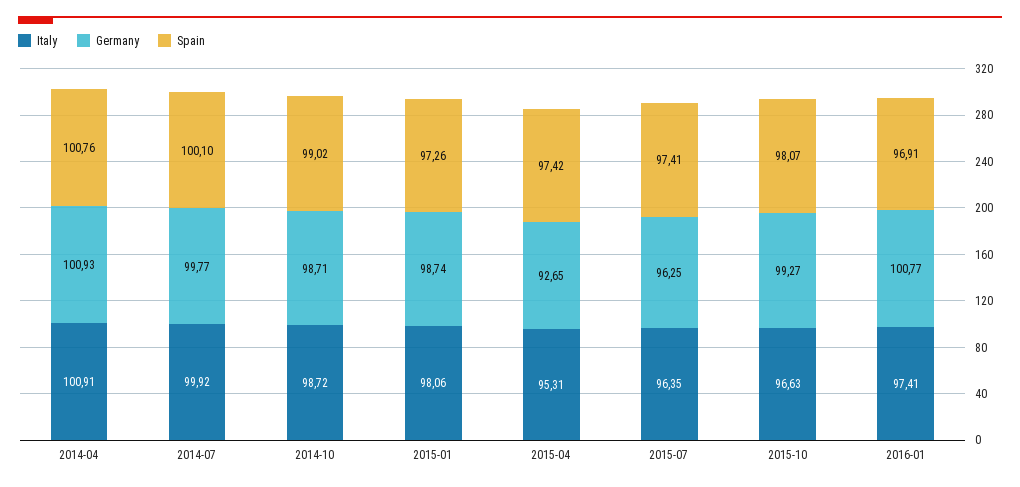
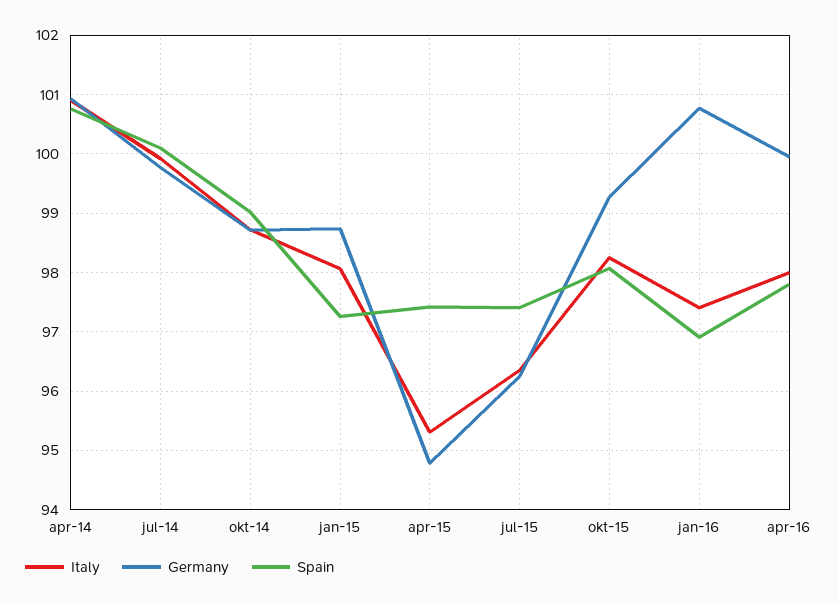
Germany, 2015-04: 92.65 -> 94.8
Italy, 2015-10: 96.63 -> 98.2
Italy, apr-16: none -> 98
Germany, apr-16: none -> 100
Spain, apr-16: none -> 97.8

